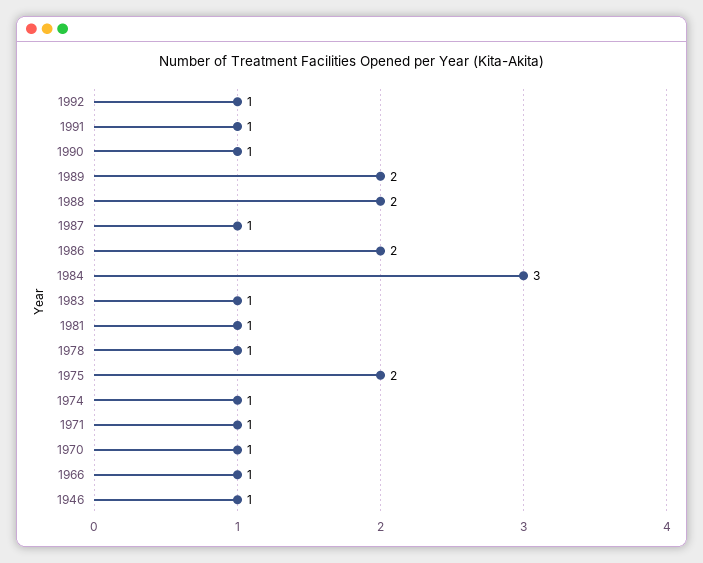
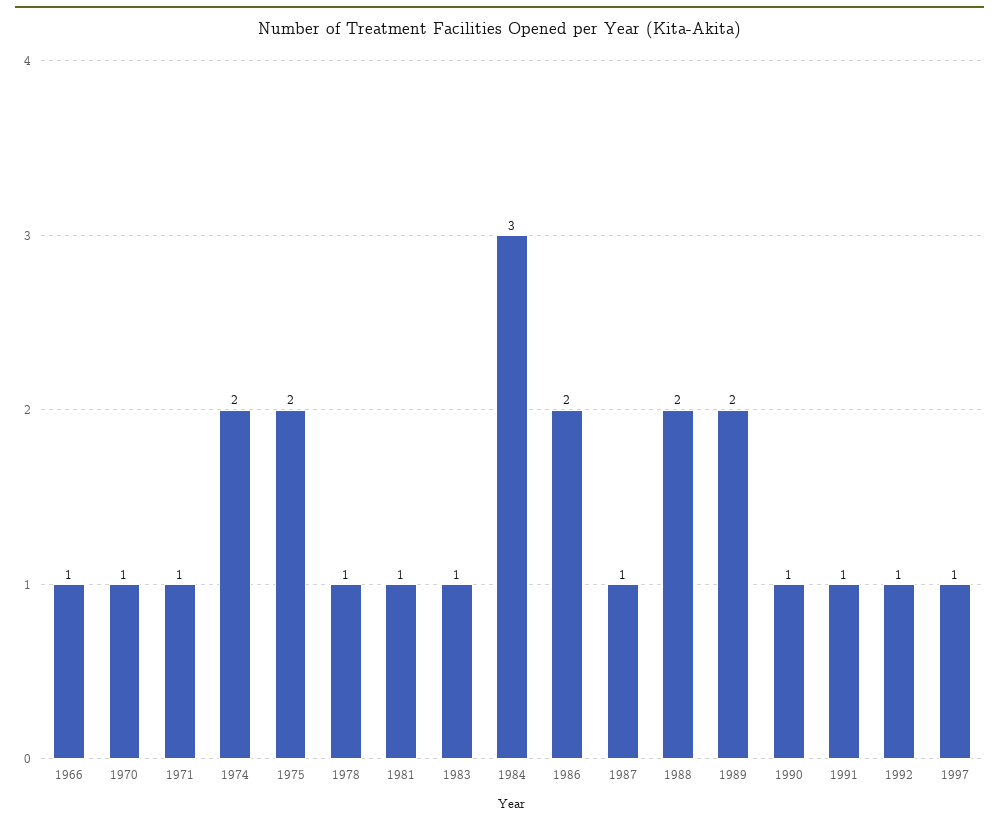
1974: 1 -> 2
1946: 1 -> none
1997: none -> 1

